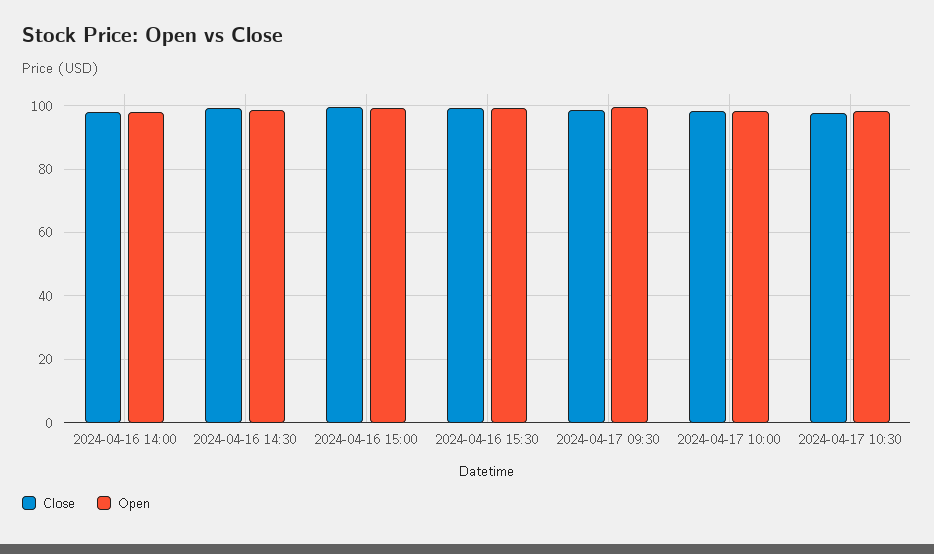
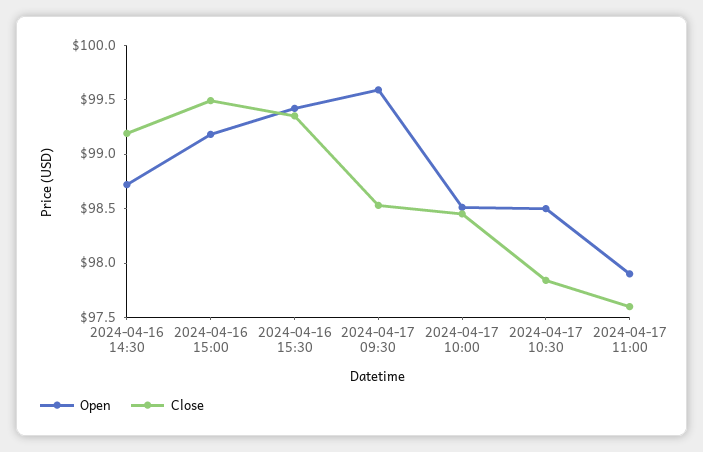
Close, 2024-04-16 14:00: 98 -> none
Open, 2024-04-16 14:00: 98 -> none
Open, 2024-04-17 11:00: none -> 97.9
Close, 2024-04-17 11:00: none -> 97.6

